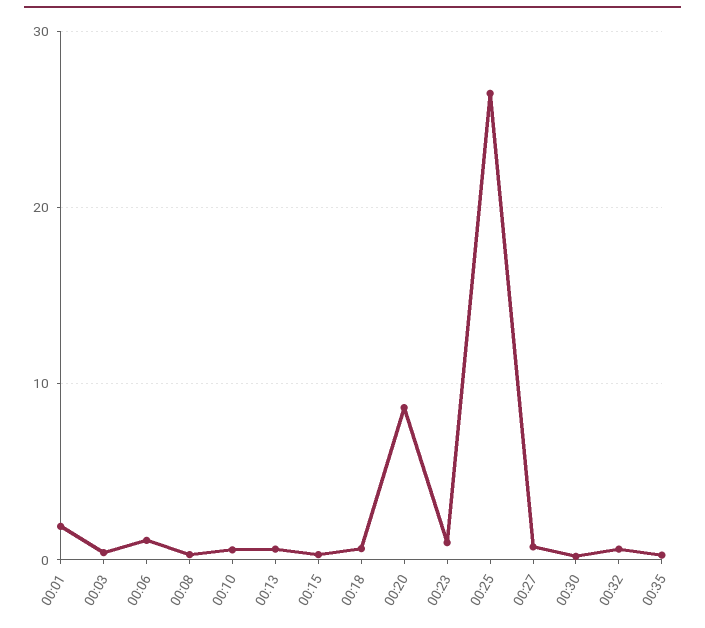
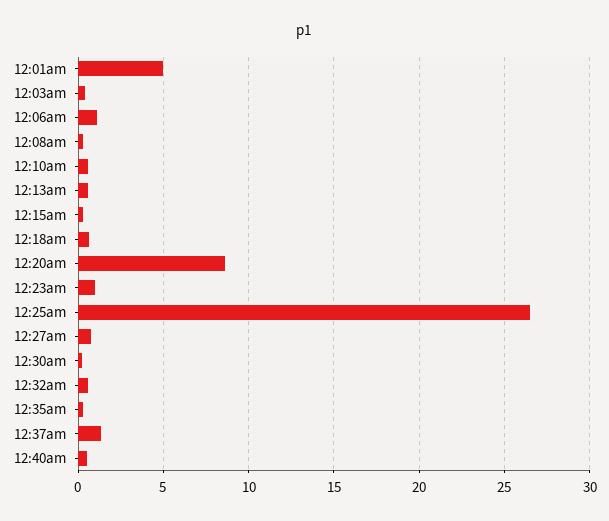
00:01: 2 -> 5
12:37am: none -> 1.5
12:40am: none -> 0.5

